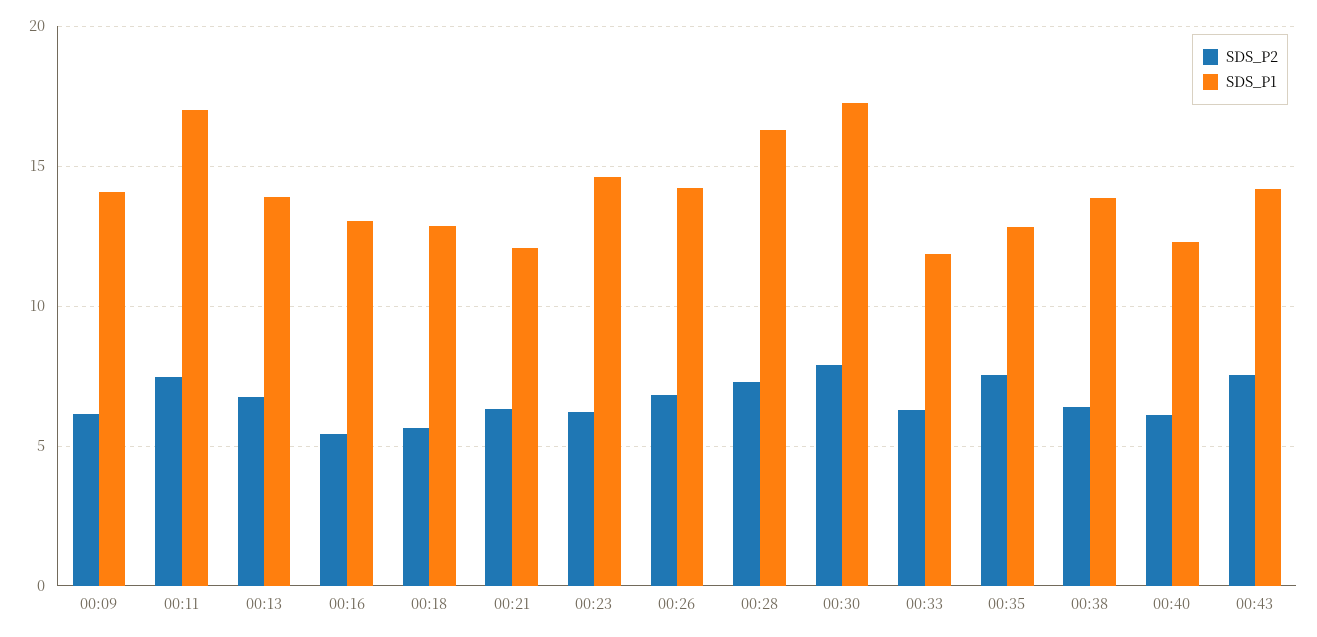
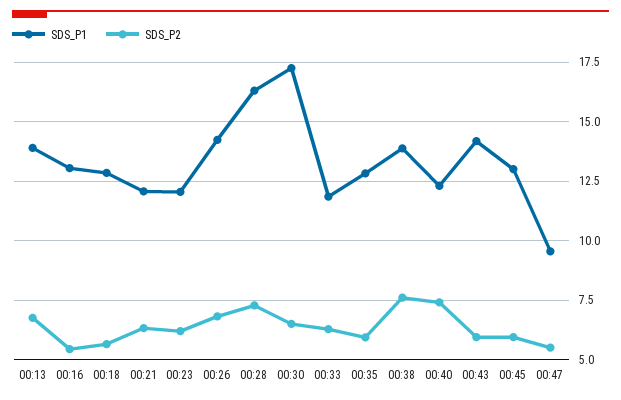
SDS_P2, 00:09: 6 -> none
SDS_P1, 00:09: 14 -> none
SDS_P2, 00:11: 7.5 -> none
SDS_P1, 00:11: 17 -> none
SDS_P1, 00:23: 14.5 -> 12
SDS_P2, 00:30: 8 -> 6.5
SDS_P2, 00:35: 7.5 -> 6
SDS_P2, 00:38: 6.5 -> 7.5
SDS_P2, 00:40: 6 -> 7.5
SDS_P2, 00:43: 7.5 -> 6
SDS_P1, 00:45: none -> 13
SDS_P2, 00:45: none -> 6
SDS_P1, 00:47: none -> 9.5
SDS_P2, 00:47: none -> 5.5

